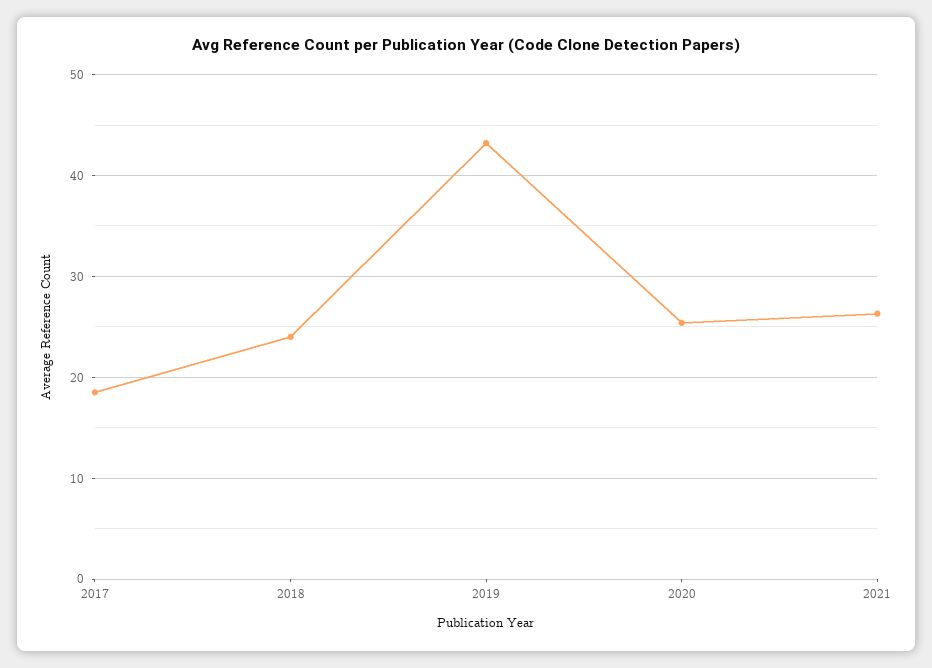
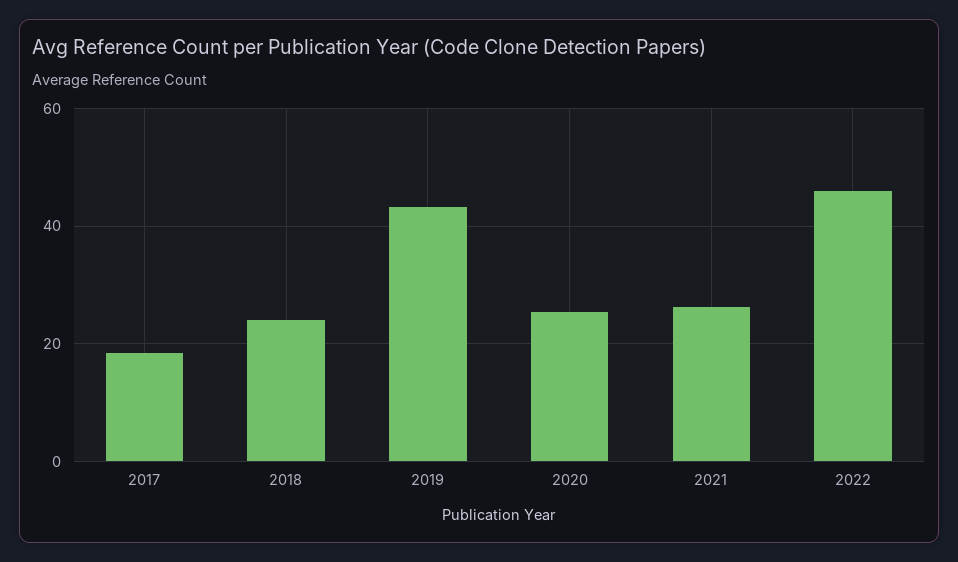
2022: none -> 46

